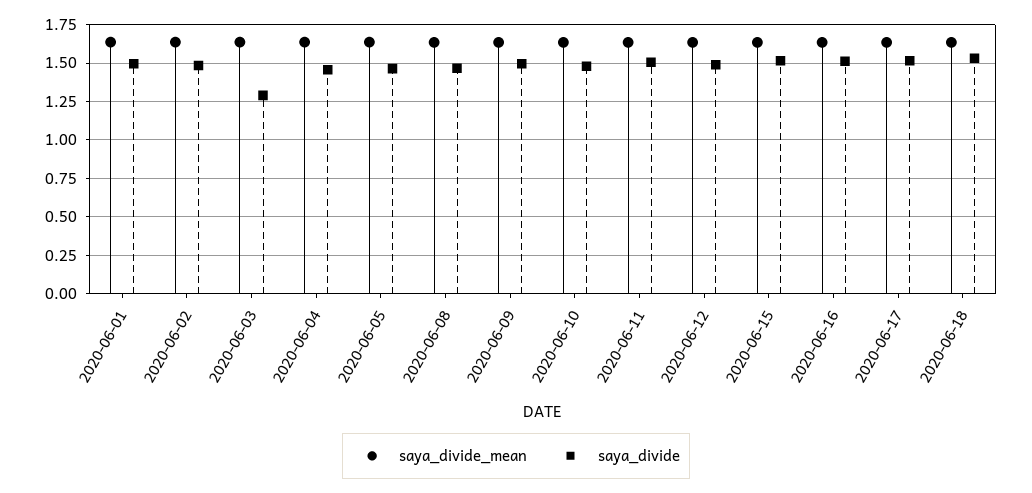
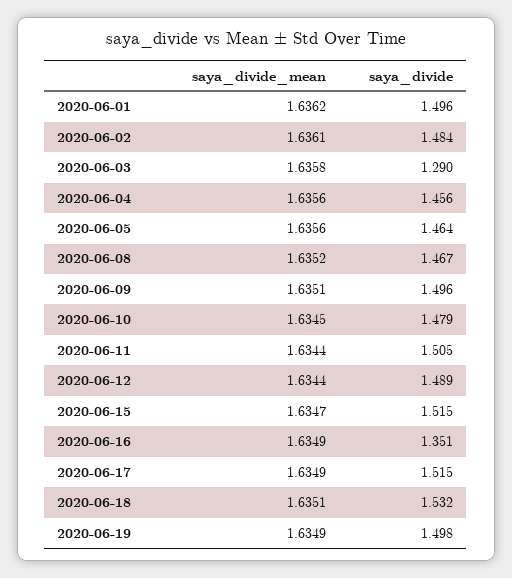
saya_divide, 2020-06-16: 1.5 -> 1.351
saya_divide_mean, 2020-06-19: none -> 1.6349
saya_divide, 2020-06-19: none -> 1.498

